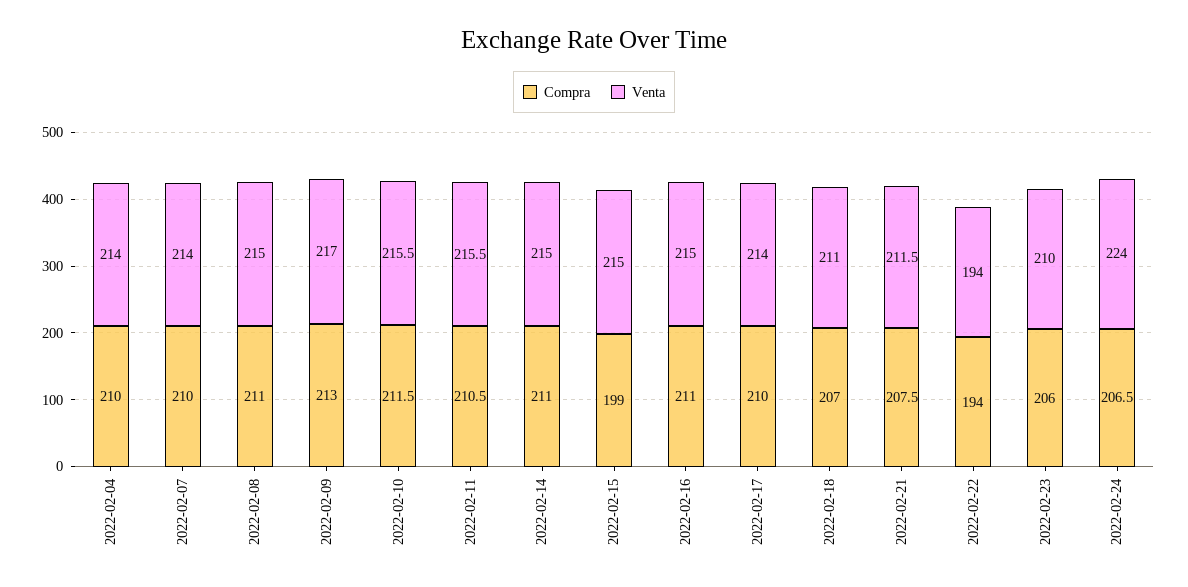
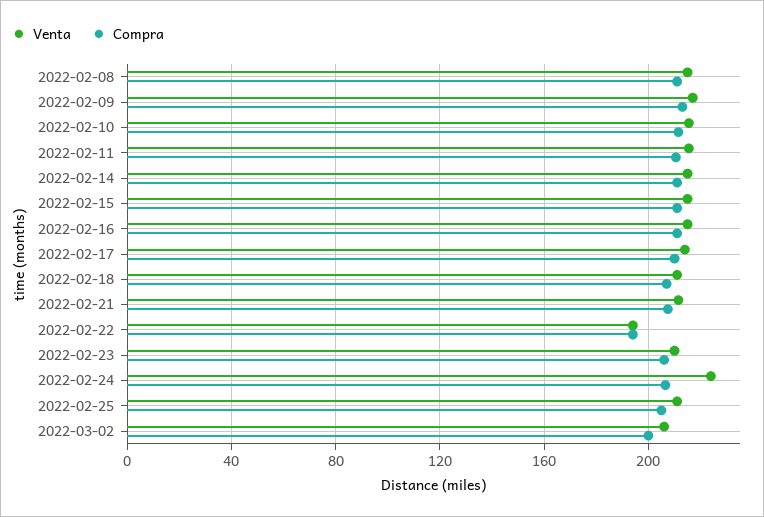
Compra, 2022-02-04: 210 -> none
Venta, 2022-02-04: 214 -> none
Compra, 2022-02-07: 210 -> none
Venta, 2022-02-07: 214 -> none
Compra, 2022-02-15: 199 -> 210
Venta, 2022-02-25: none -> 210
Compra, 2022-02-25: none -> 205
Venta, 2022-03-02: none -> 205
Compra, 2022-03-02: none -> 200

